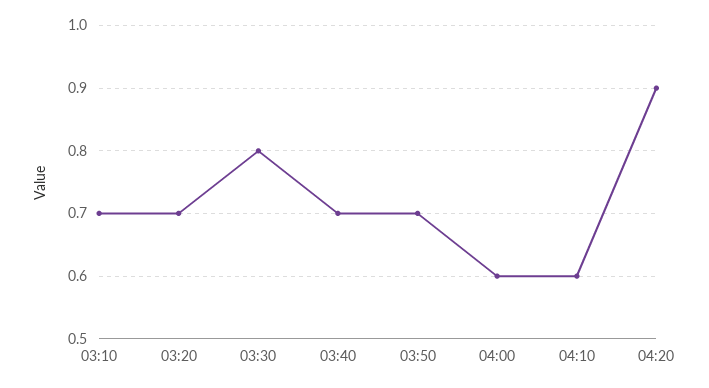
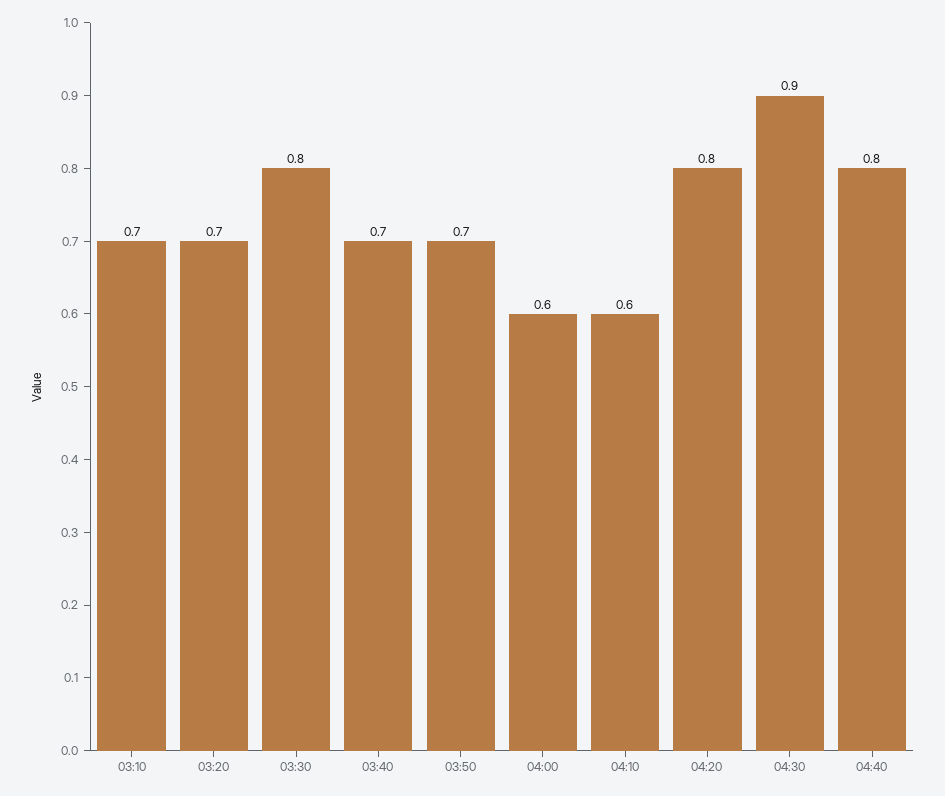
04:20: 0.9 -> 0.8
04:30: none -> 0.9
04:40: none -> 0.8

